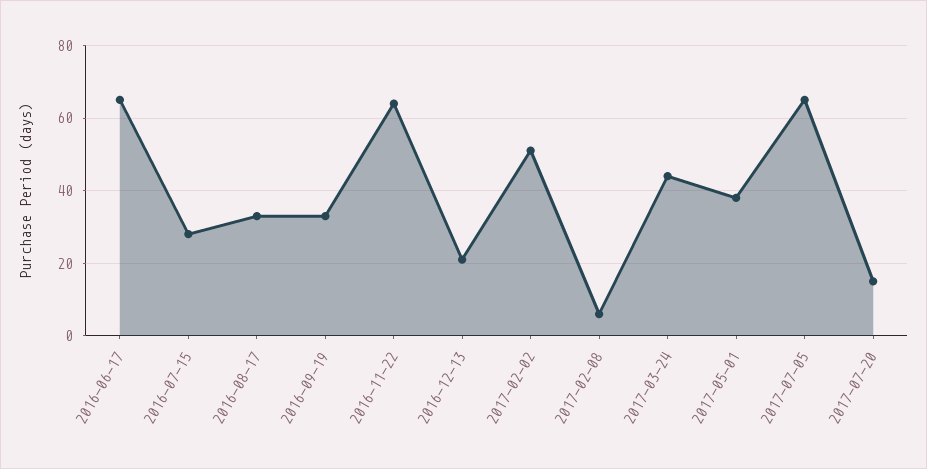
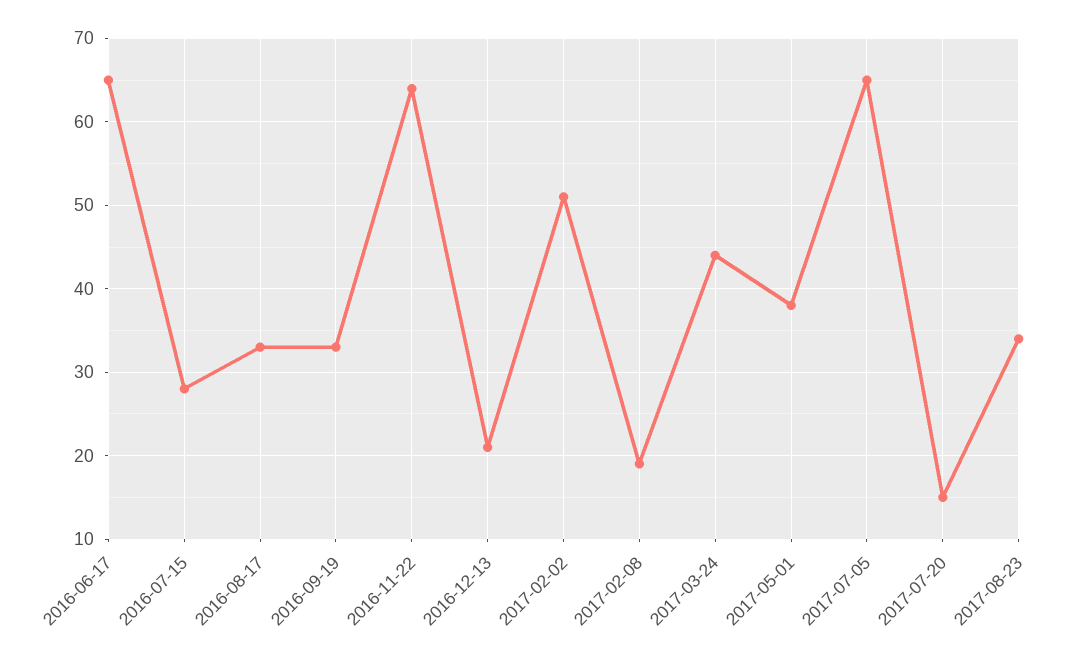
2017-02-08: 5 -> 19
2017-08-23: none -> 34

